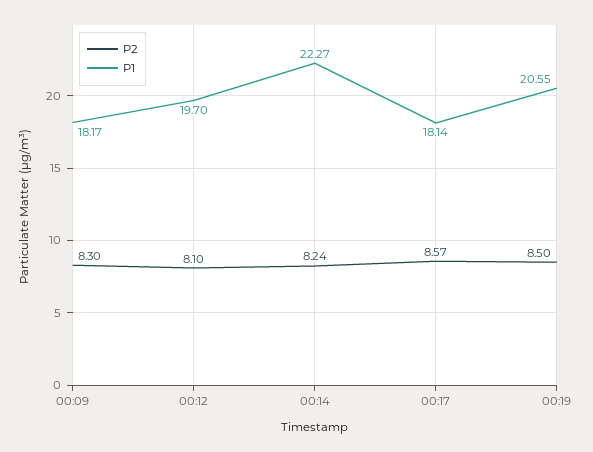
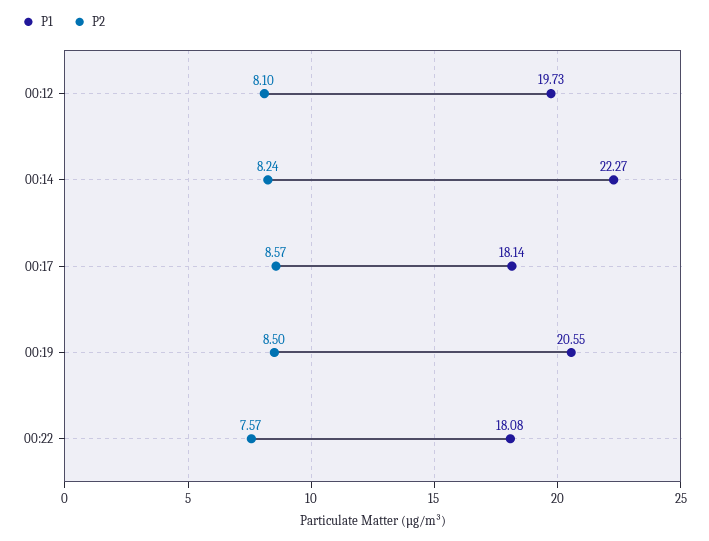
P2, 00:09: 8.3 -> none
P1, 00:09: 18.17 -> none
P1, 00:12: 19.7 -> 19.73
P1, 00:22: none -> 18.08
P2, 00:22: none -> 7.57

